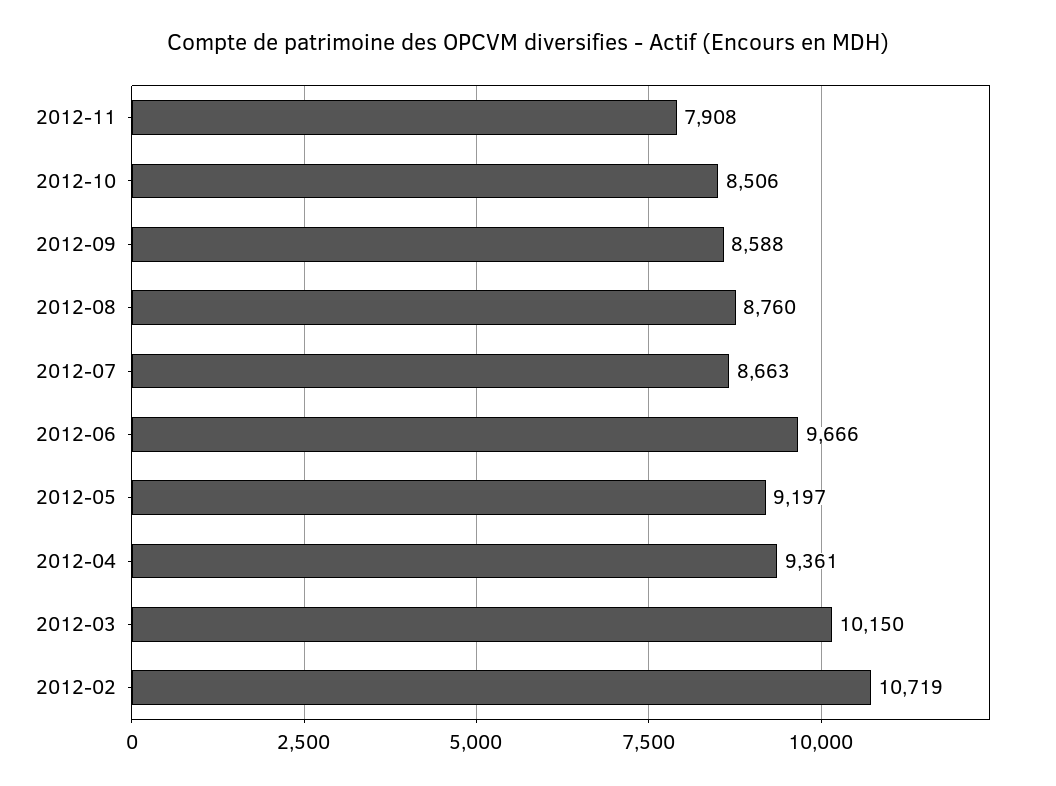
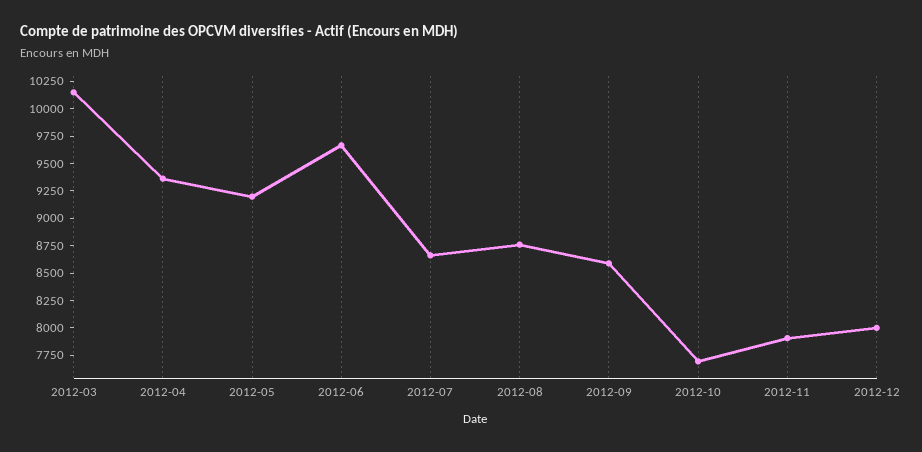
2012-10: 8506 -> 7750
2012-02: 10719 -> none
2012-12: none -> 8000

